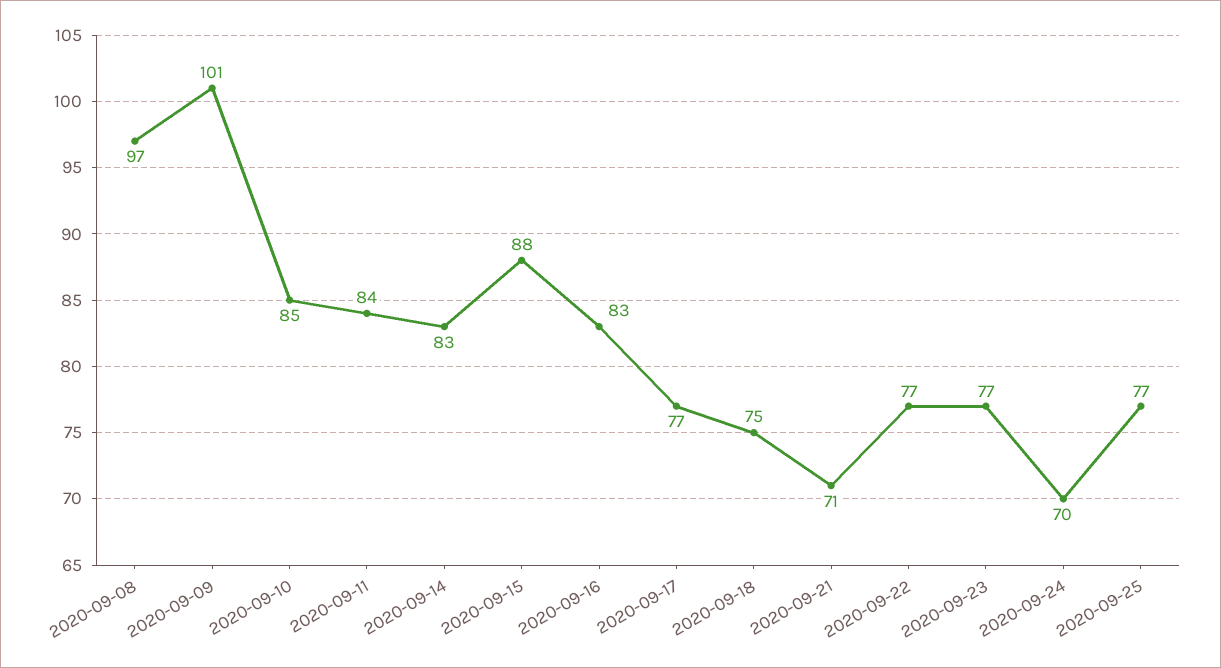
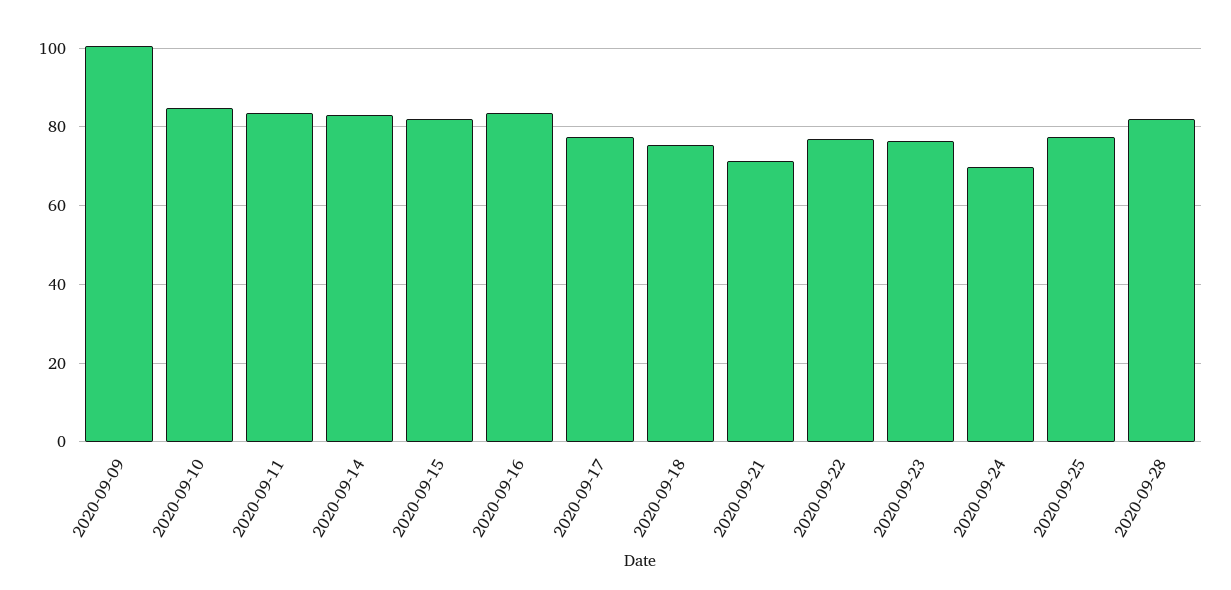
2020-09-08: 97 -> none
2020-09-15: 88 -> 82
2020-09-28: none -> 82

